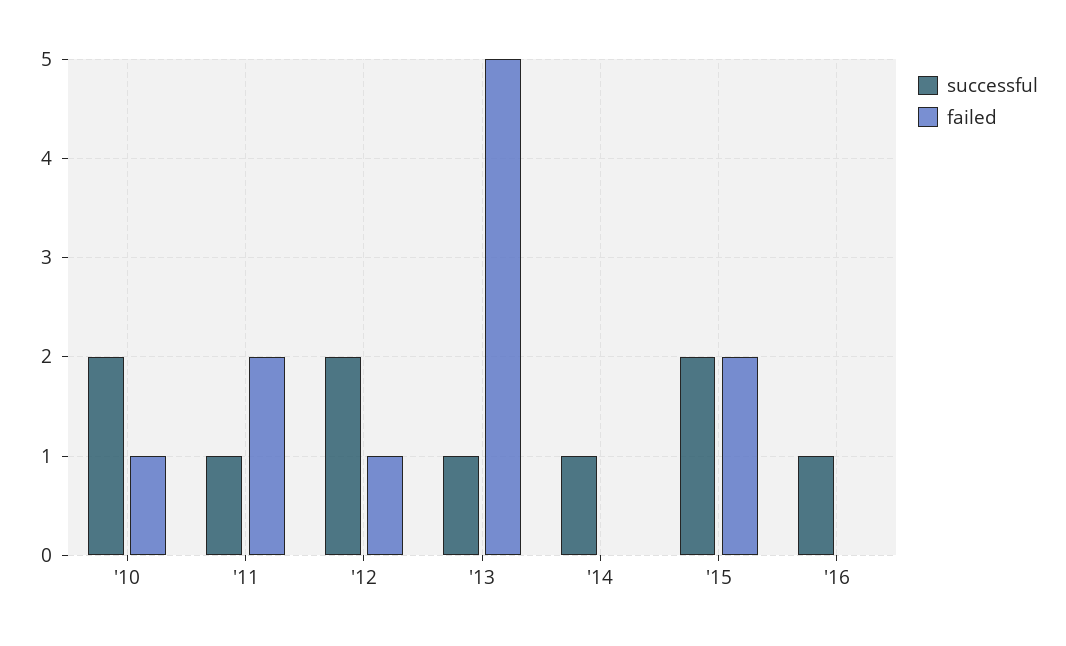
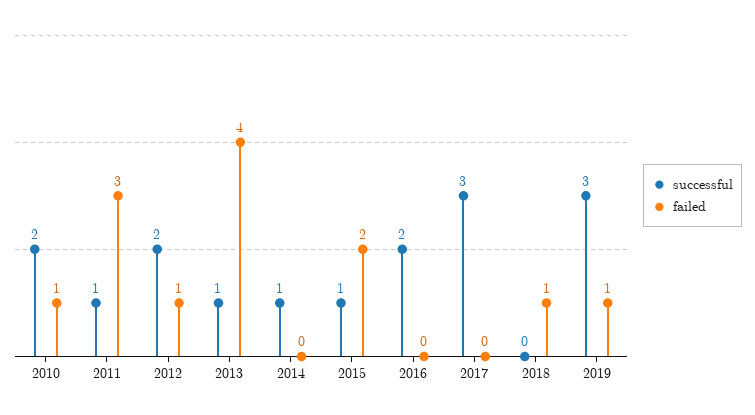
failed, '11: 2 -> 3
failed, '13: 5 -> 4
successful, '15: 2 -> 1
successful, '16: 1 -> 2
successful, 2017: none -> 3
failed, 2017: none -> 0
successful, 2018: none -> 0
failed, 2018: none -> 1
successful, 2019: none -> 3
failed, 2019: none -> 1

